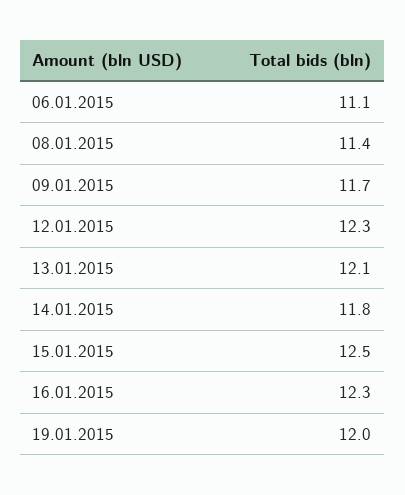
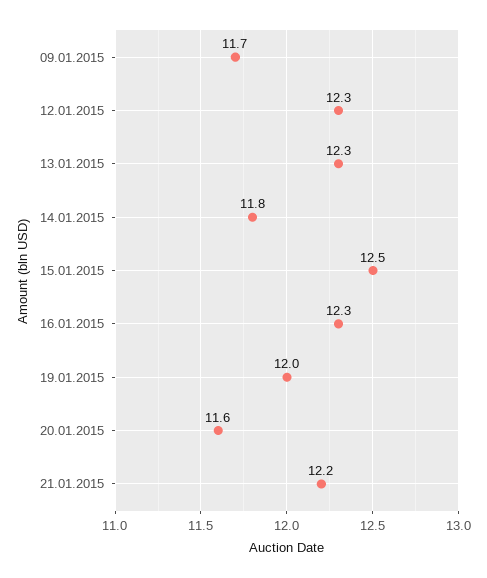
06.01.2015: 11.1 -> none
08.01.2015: 11.4 -> none
13.01.2015: 12.1 -> 12.3
20.01.2015: none -> 11.6
21.01.2015: none -> 12.2

